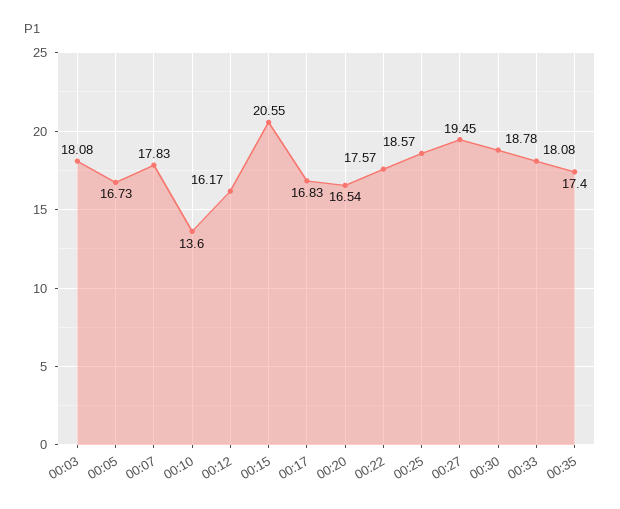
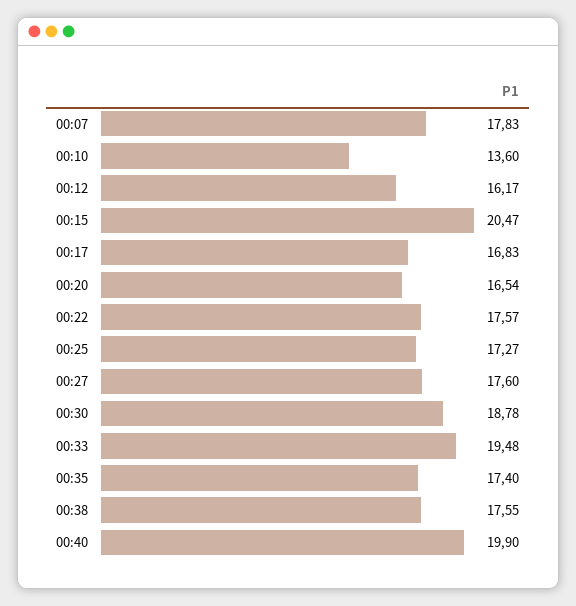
00:03: 18.08 -> none
00:05: 16.73 -> none
00:15: 20.55 -> 20.47
00:25: 18.57 -> 17.27
00:27: 19.45 -> 17.6
00:33: 18.08 -> 19.48
00:38: none -> 17.55
00:40: none -> 19.9

